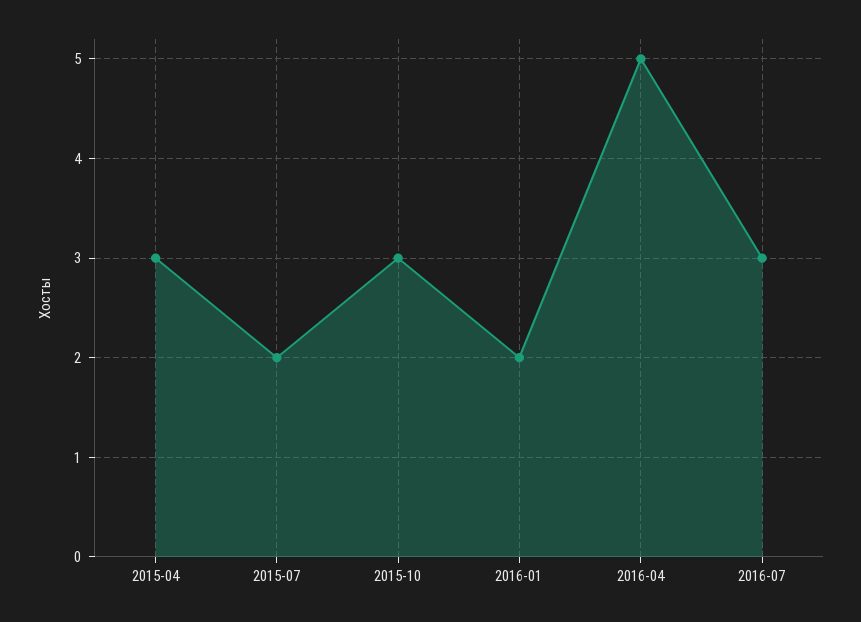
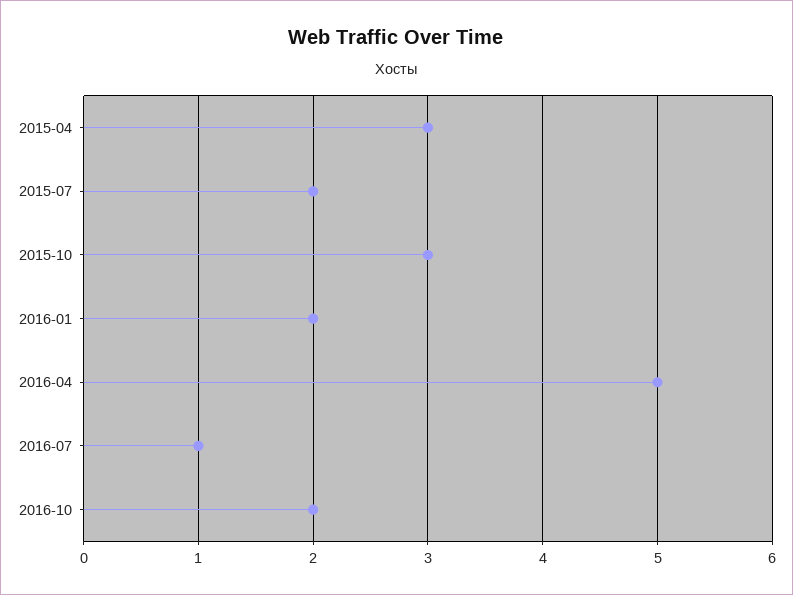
2016-07: 3 -> 1
2016-10: none -> 2

